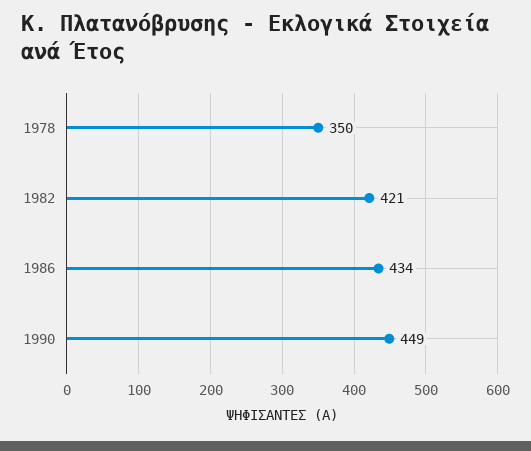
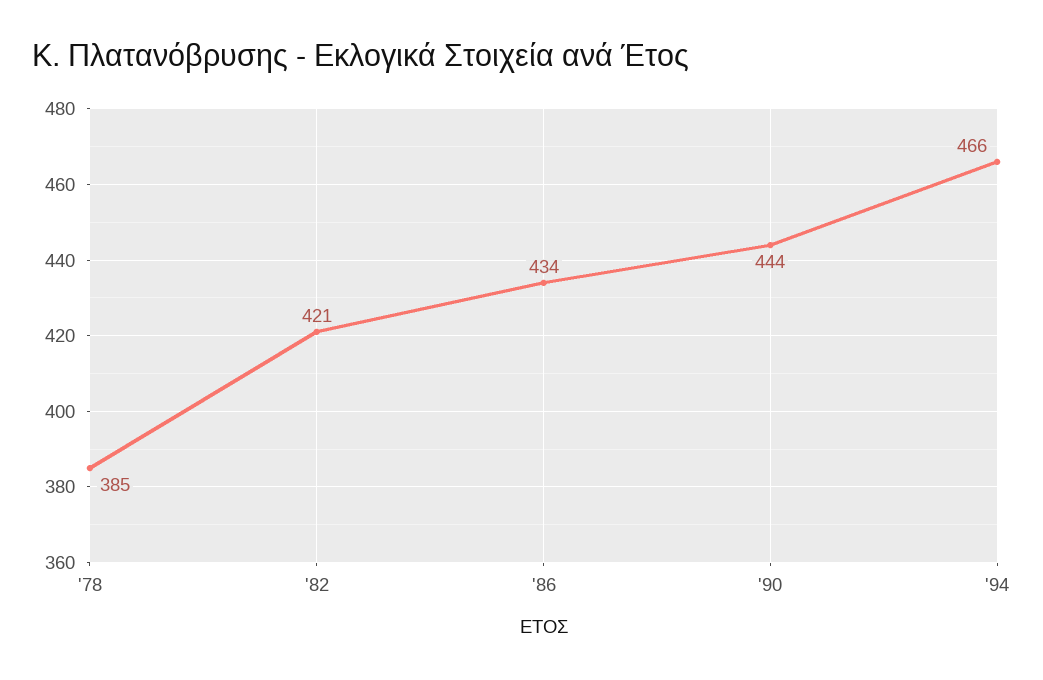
1978: 350 -> 385
1990: 449 -> 444
'94: none -> 466

